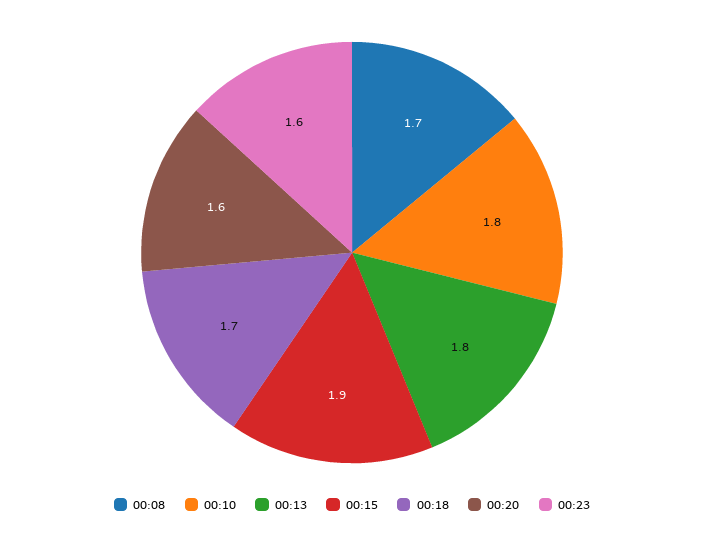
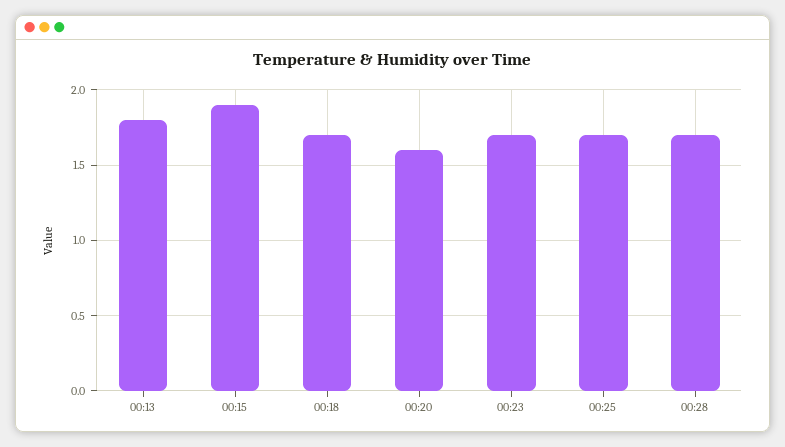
00:08: 1.7 -> none
00:10: 1.8 -> none
00:23: 1.6 -> 1.7
00:25: none -> 1.7
00:28: none -> 1.7

